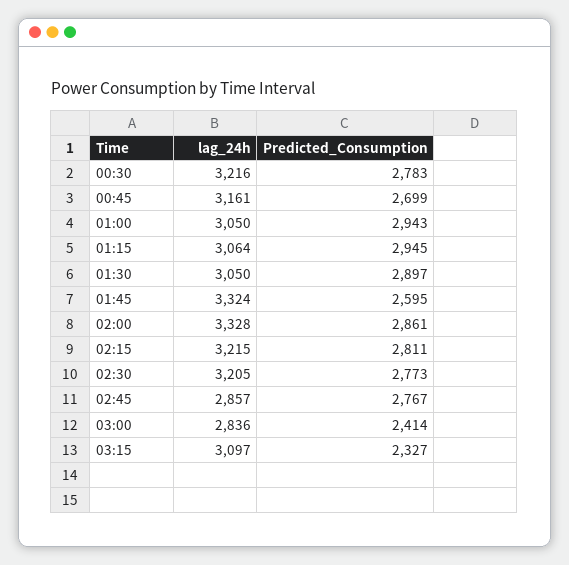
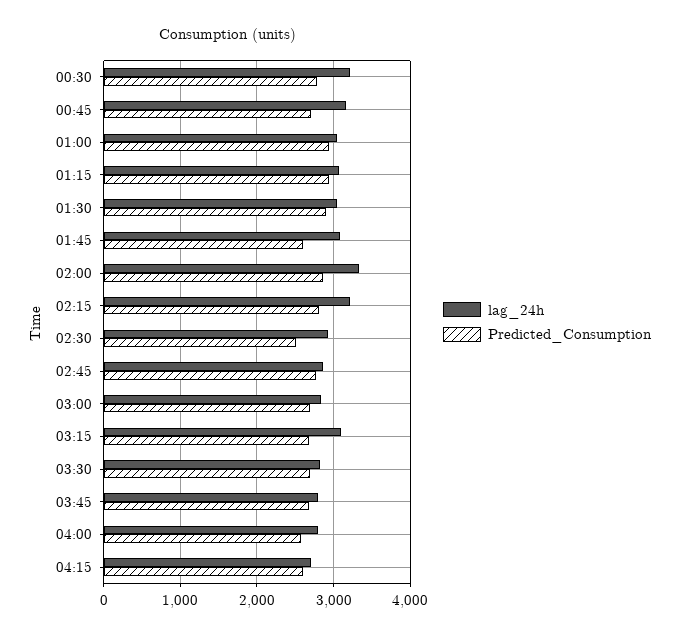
lag_24h, 01:45: 3324 -> 3100
lag_24h, 02:30: 3205 -> 2900
Predicted_Consumption, 02:30: 2773 -> 2500
Predicted_Consumption, 03:00: 2414 -> 2700
Predicted_Consumption, 03:15: 2327 -> 2700
lag_24h, 03:30: none -> 2800
Predicted_Consumption, 03:30: none -> 2700
lag_24h, 03:45: none -> 2800
Predicted_Consumption, 03:45: none -> 2700
lag_24h, 04:00: none -> 2800
Predicted_Consumption, 04:00: none -> 2600
lag_24h, 04:15: none -> 2700
Predicted_Consumption, 04:15: none -> 2600

